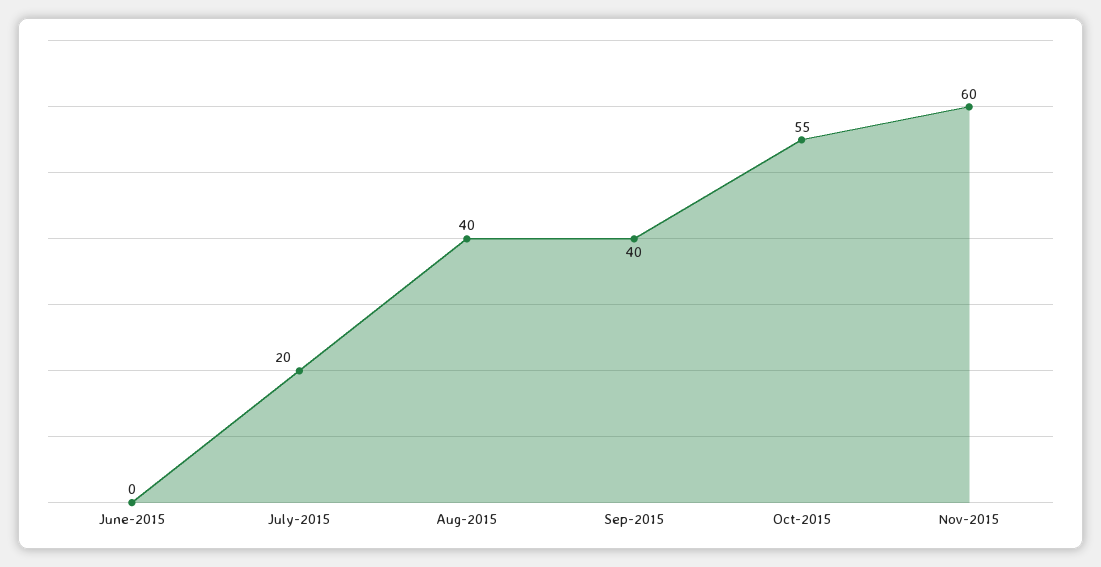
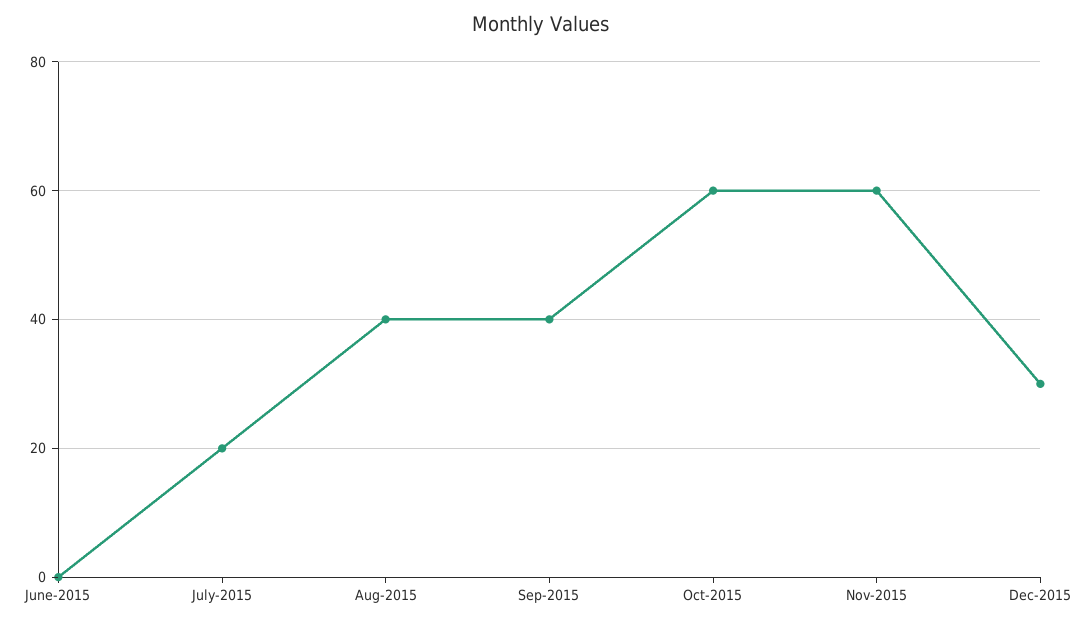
Oct-2015: 55 -> 60
Dec-2015: none -> 30

